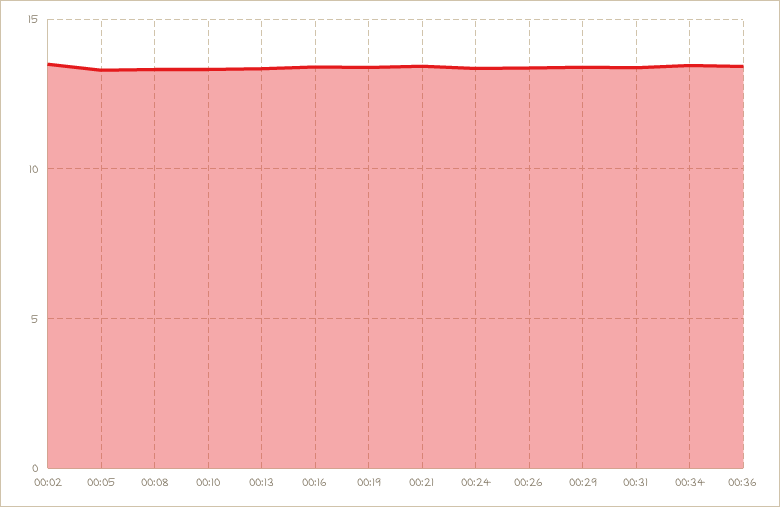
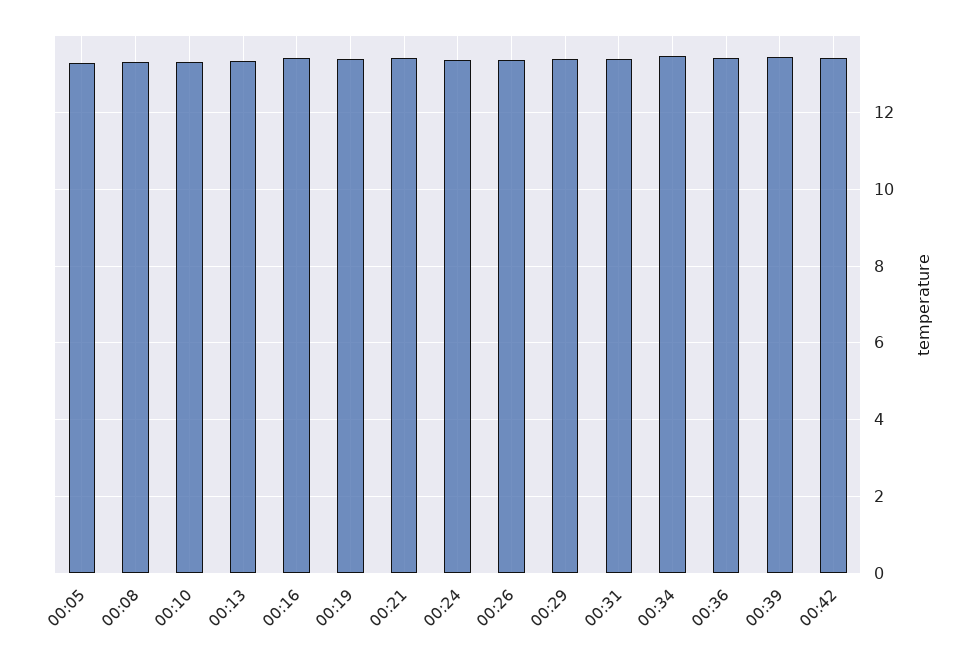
00:02: 13.5 -> none
00:39: none -> 13.4
00:42: none -> 13.4

